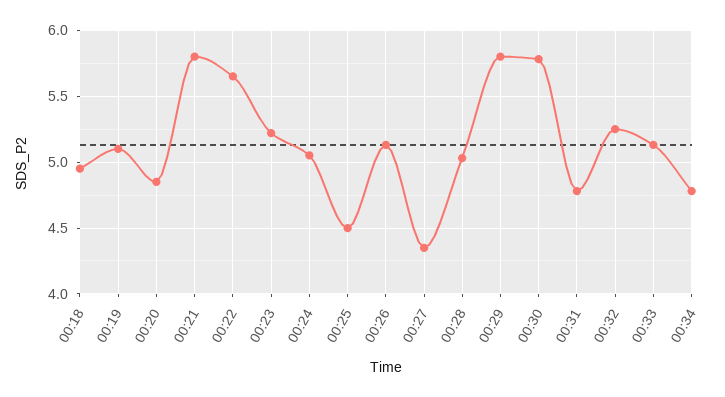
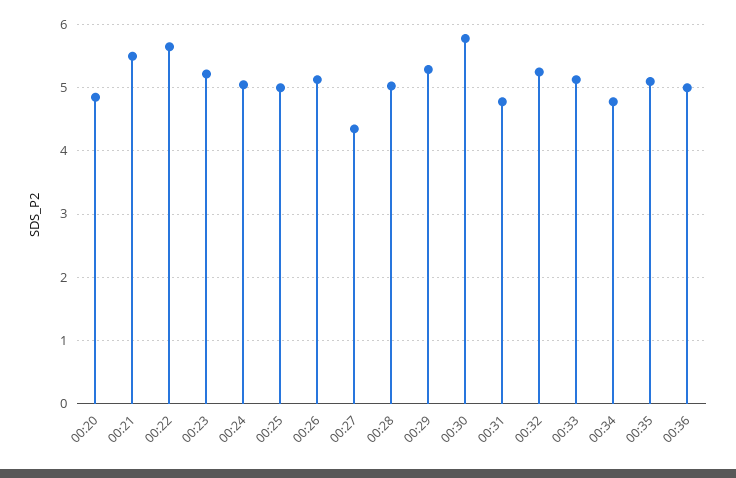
00:18: 4.95 -> none
00:19: 5.1 -> none
00:21: 5.8 -> 5.5
00:25: 4.5 -> 5
00:29: 5.8 -> 5.3
00:35: none -> 5.1
00:36: none -> 5

